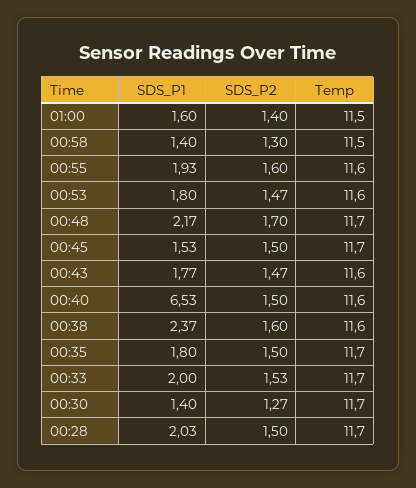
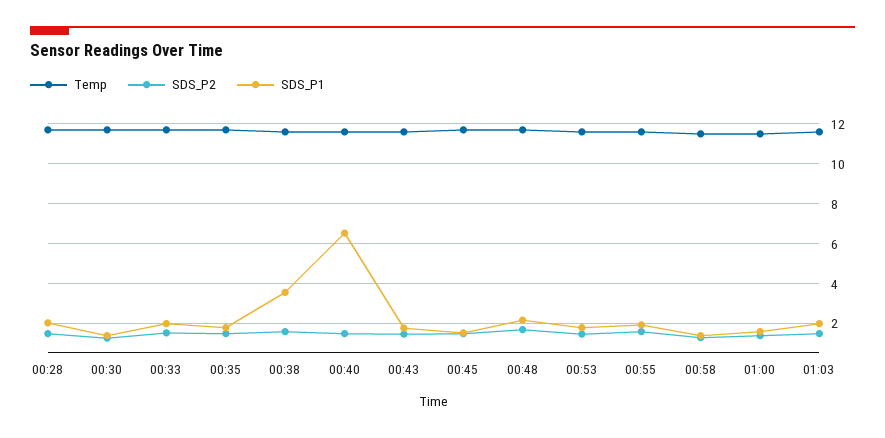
SDS_P1, 00:38: 2.37 -> 3.5
Temp, 01:03: none -> 11.5
SDS_P2, 01:03: none -> 1.5
SDS_P1, 01:03: none -> 2

